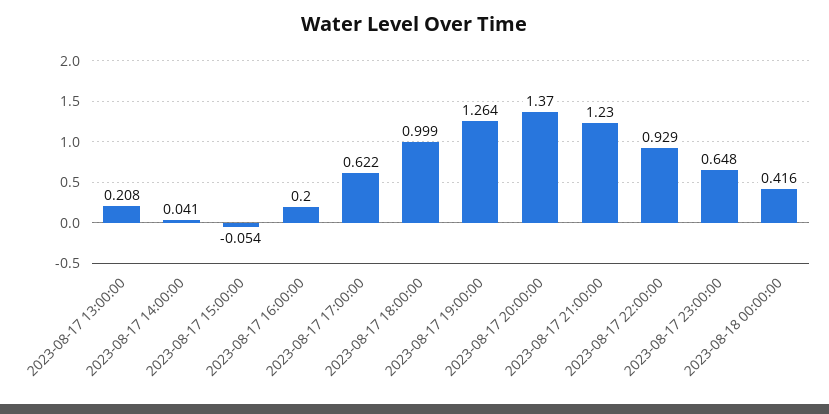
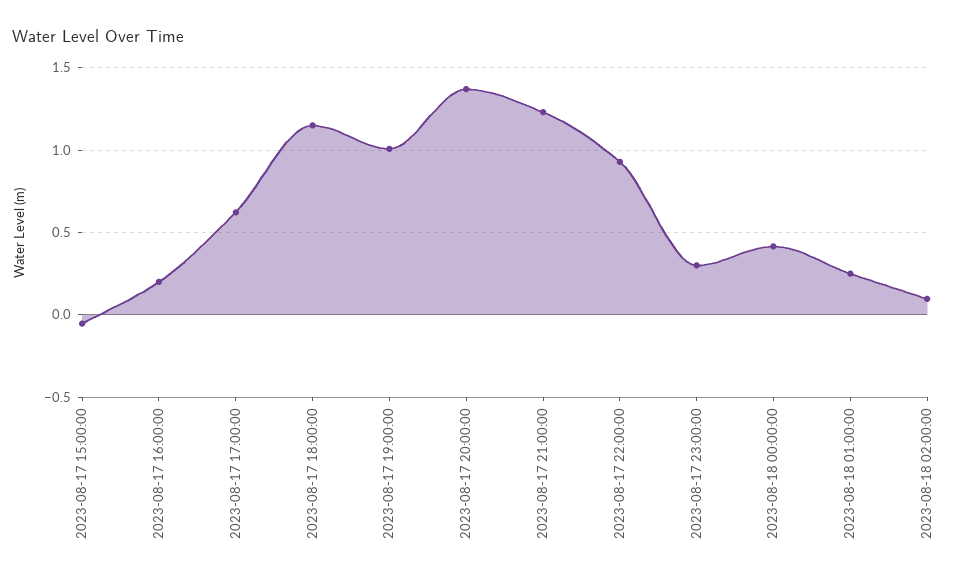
2023-08-17 13:00:00: 0.208 -> none
2023-08-17 14:00:00: 0.041 -> none
2023-08-17 18:00:00: 0.999 -> 1.15
2023-08-17 19:00:00: 1.264 -> 1
2023-08-17 23:00:00: 0.648 -> 0.3
2023-08-18 01:00:00: none -> 0.25
2023-08-18 02:00:00: none -> 0.1

